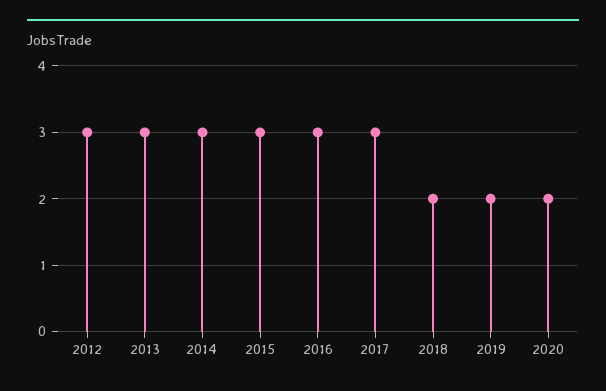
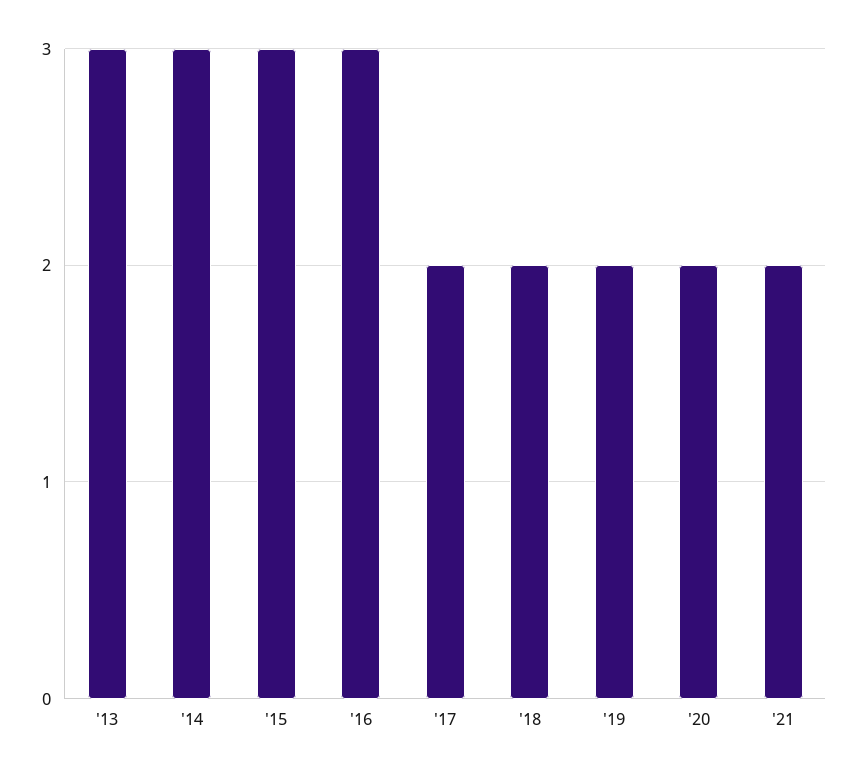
2012: 3 -> none
2017: 3 -> 2
'21: none -> 2

